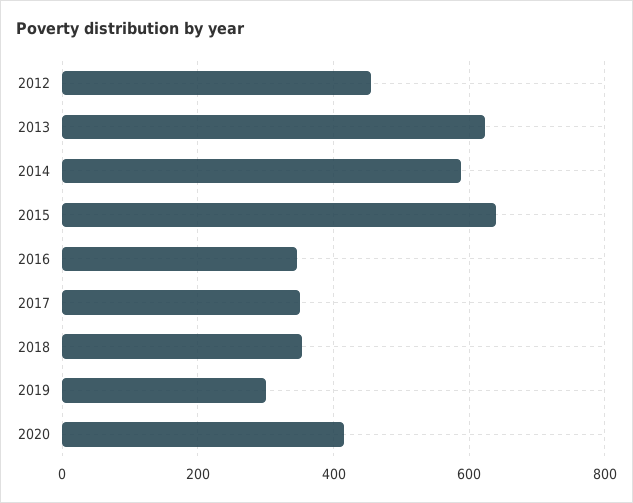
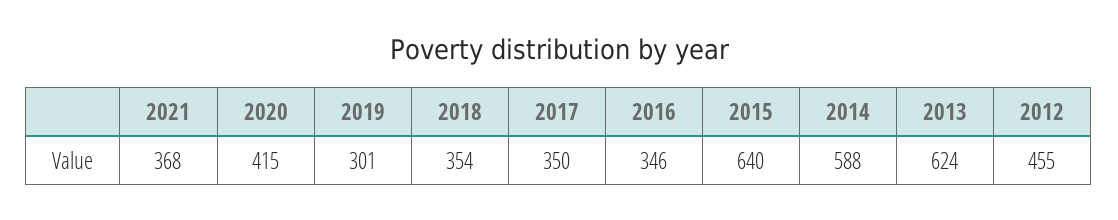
2021: none -> 368

